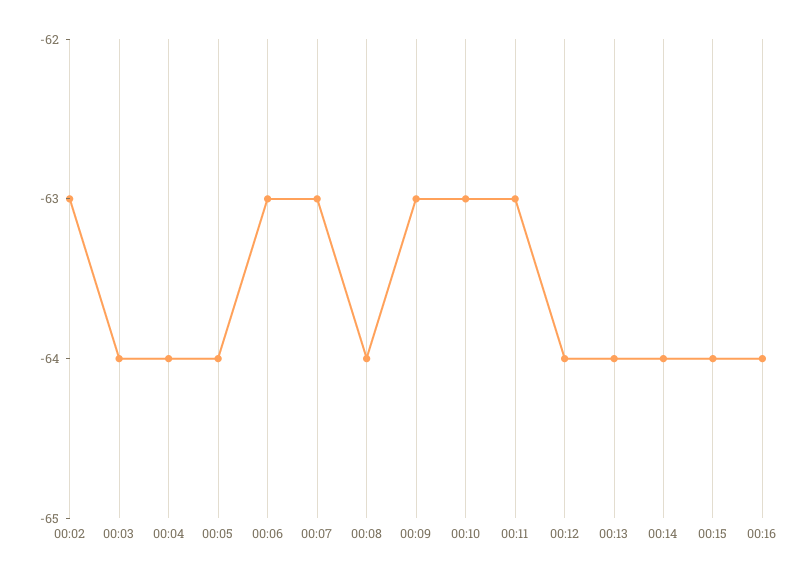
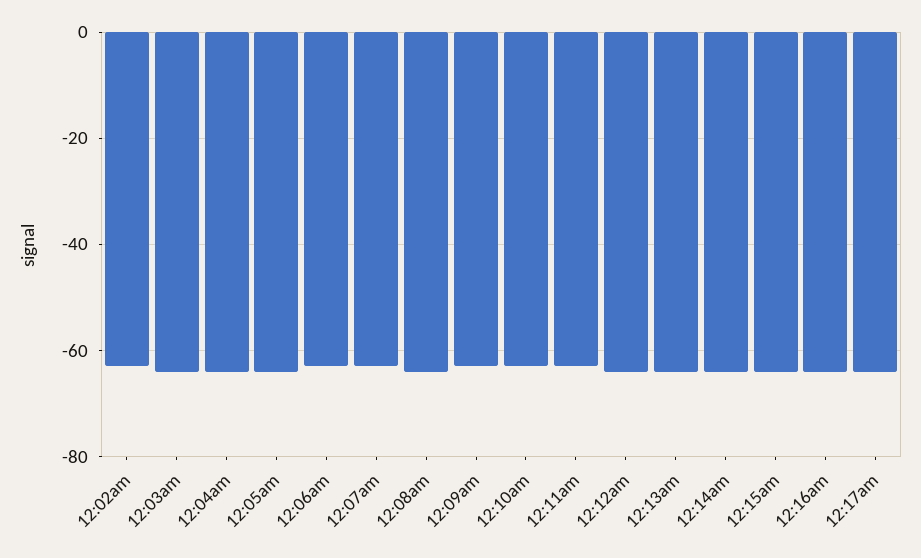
12:17am: none -> -65

